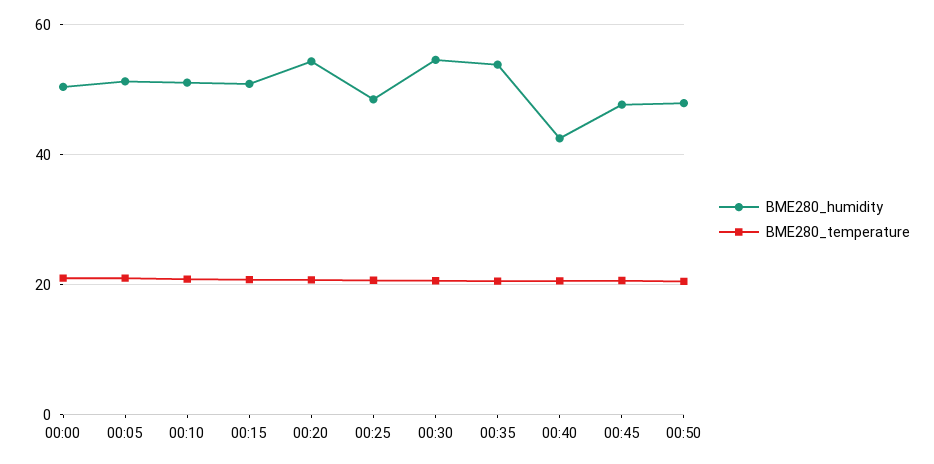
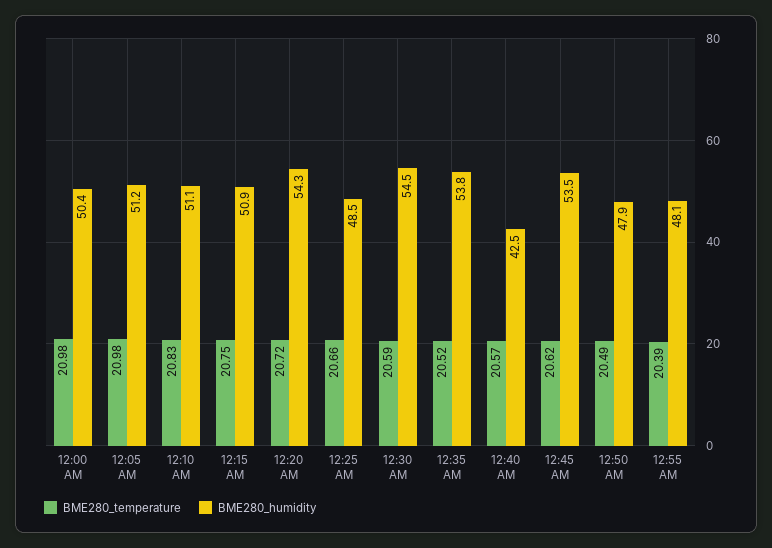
BME280_humidity, 00:45: 48 -> 53.5
BME280_temperature, 12:55 AM: none -> 20.39
BME280_humidity, 12:55 AM: none -> 48.1

